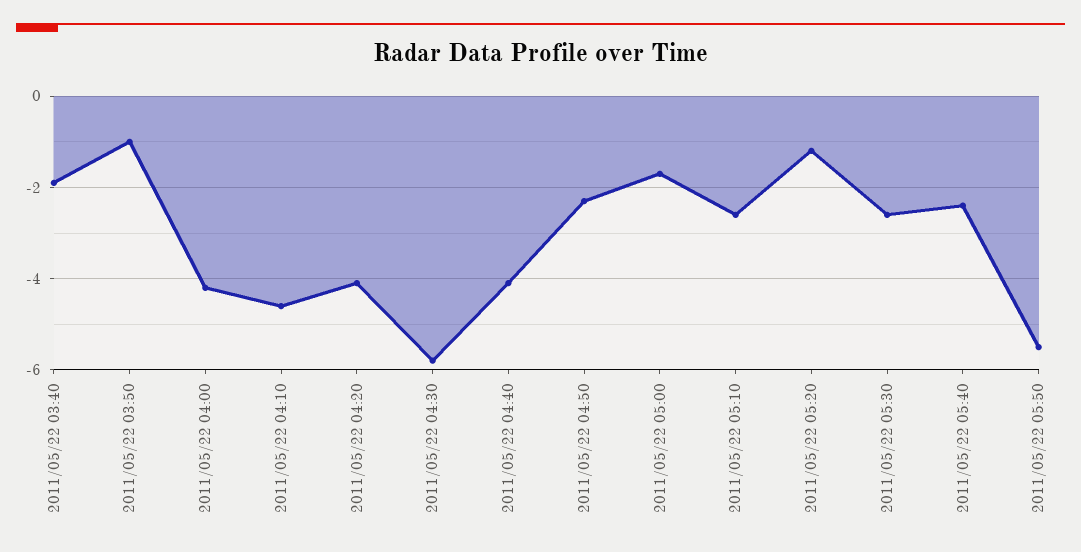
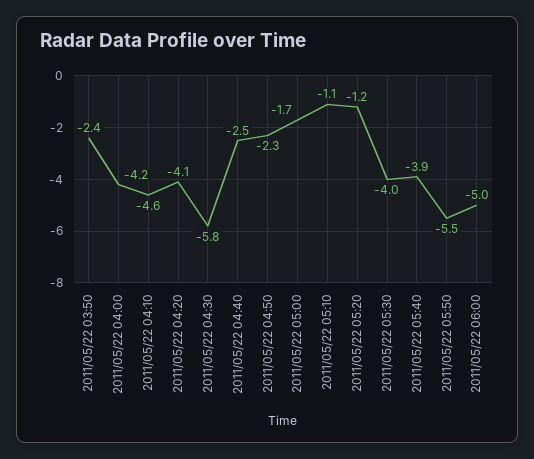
2011/05/22 03:40: -2 -> none
2011/05/22 03:50: -1 -> -2.4
2011/05/22 04:40: -4 -> -2.5
2011/05/22 05:10: -2.5 -> -1.1
2011/05/22 05:30: -2.5 -> -4
2011/05/22 05:40: -2.5 -> -3.9
2011/05/22 06:00: none -> -5

